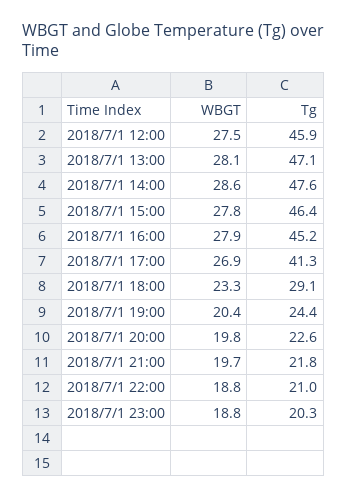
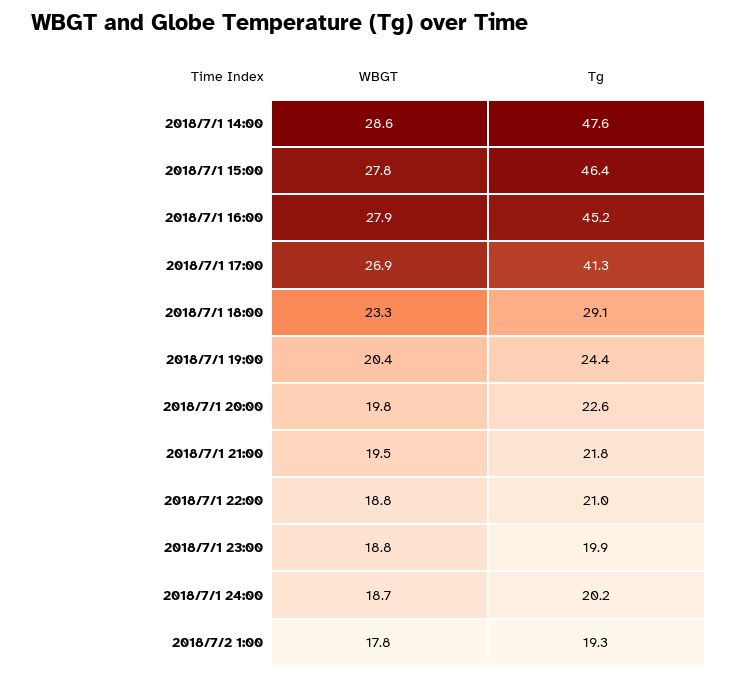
WBGT, 2018/7/1 12:00: 27.5 -> none
Tg, 2018/7/1 12:00: 45.9 -> none
WBGT, 2018/7/1 13:00: 28.1 -> none
Tg, 2018/7/1 13:00: 47.1 -> none
WBGT, 2018/7/1 21:00: 19.7 -> 19.5
Tg, 2018/7/1 23:00: 20.3 -> 19.9
WBGT, 2018/7/1 24:00: none -> 18.7
Tg, 2018/7/1 24:00: none -> 20.2
WBGT, 2018/7/2 1:00: none -> 17.8
Tg, 2018/7/2 1:00: none -> 19.3

